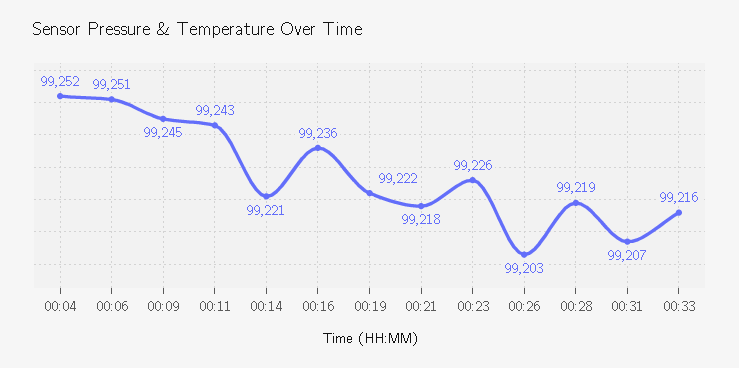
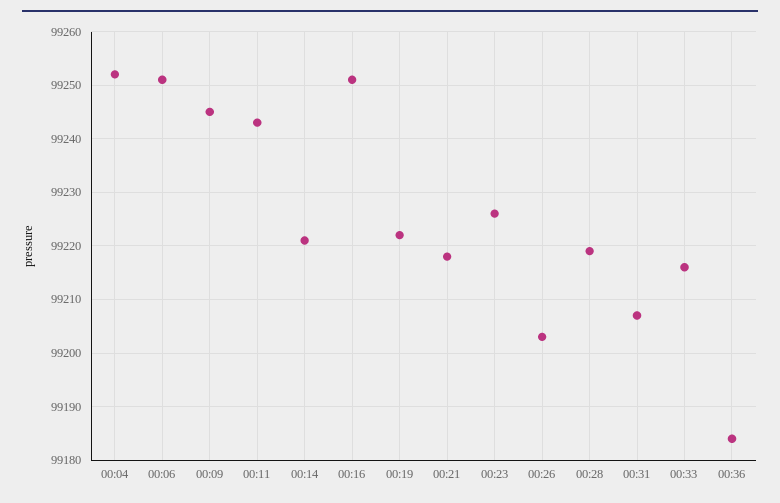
00:16: 99236 -> 99250
00:36: none -> 99185

